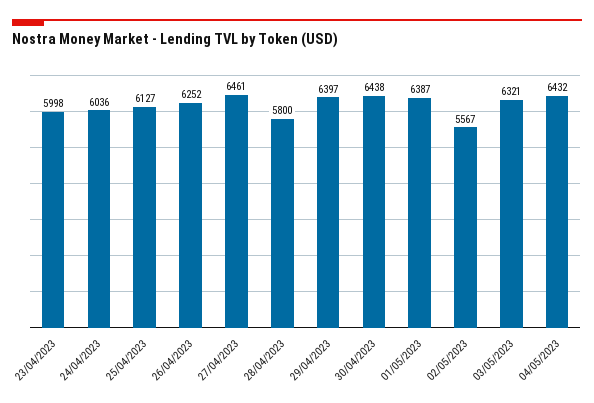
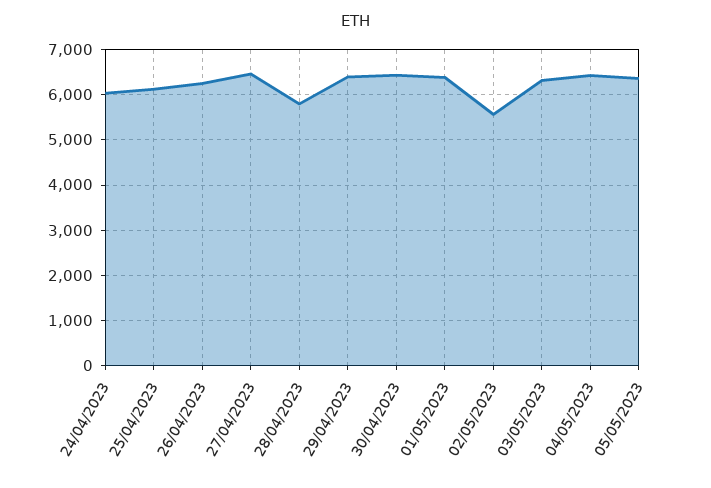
23/04/2023: 5998 -> none
05/05/2023: none -> 6400

